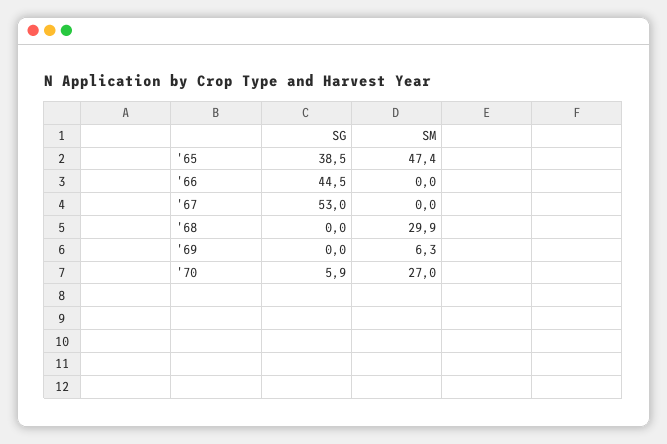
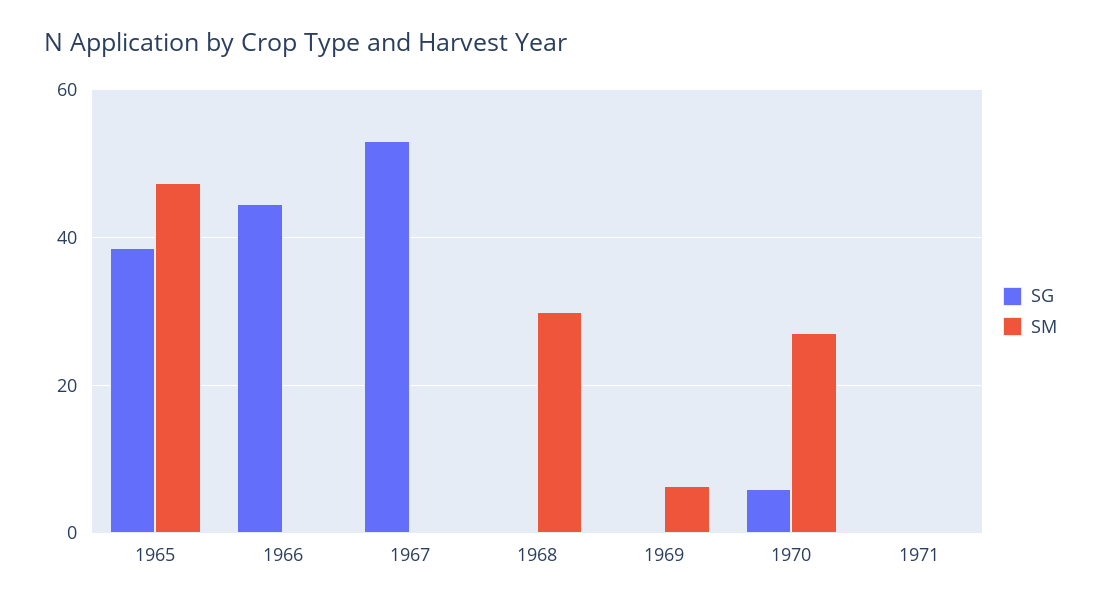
SG, 1971: none -> 0
SM, 1971: none -> 0

